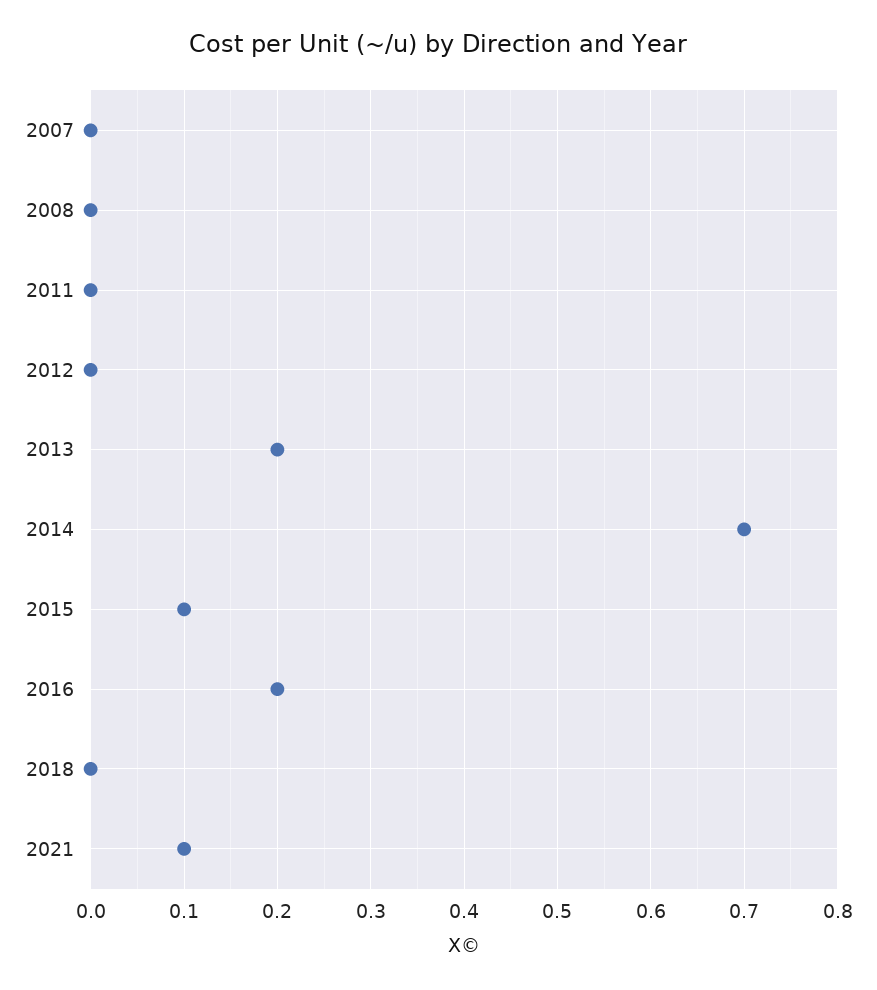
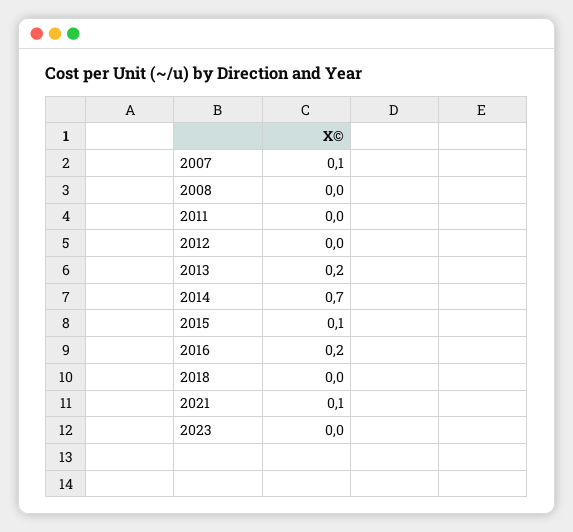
2007: 0 -> 0.1
2023: none -> 0

